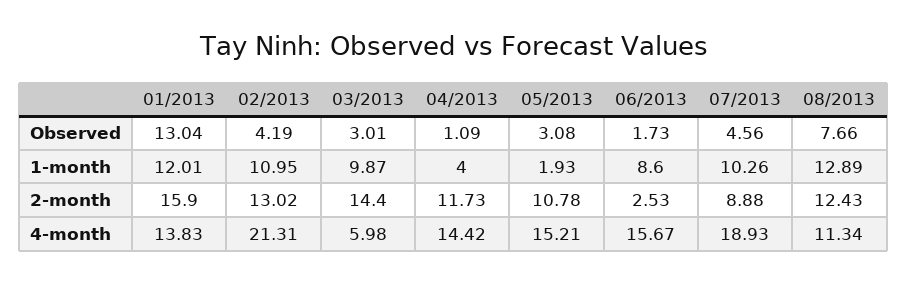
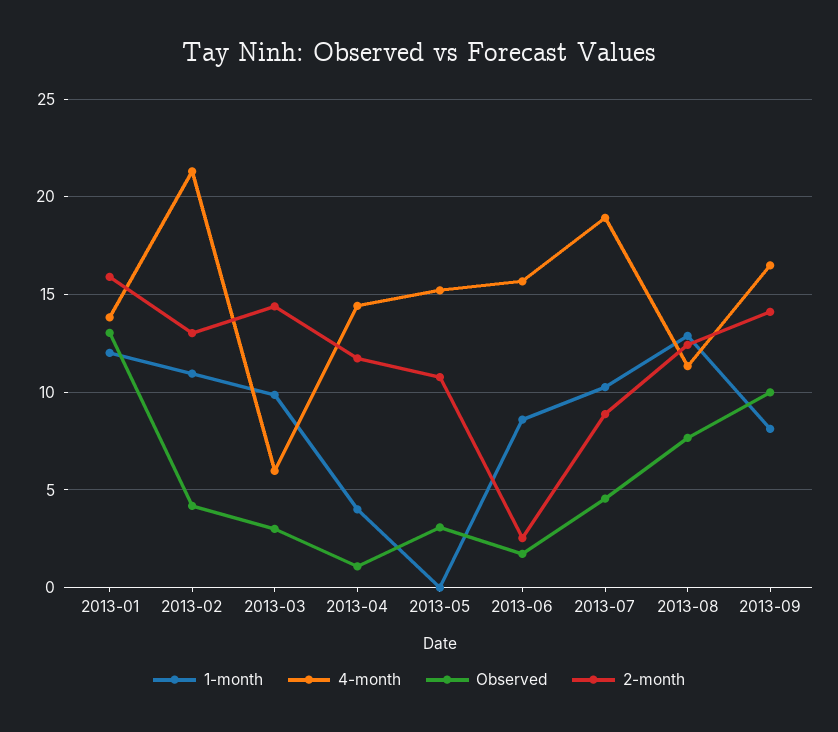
1-month, 05/2013: 1.93 -> 0
1-month, 2013-09: none -> 8
4-month, 2013-09: none -> 16.5
Observed, 2013-09: none -> 10
2-month, 2013-09: none -> 14

